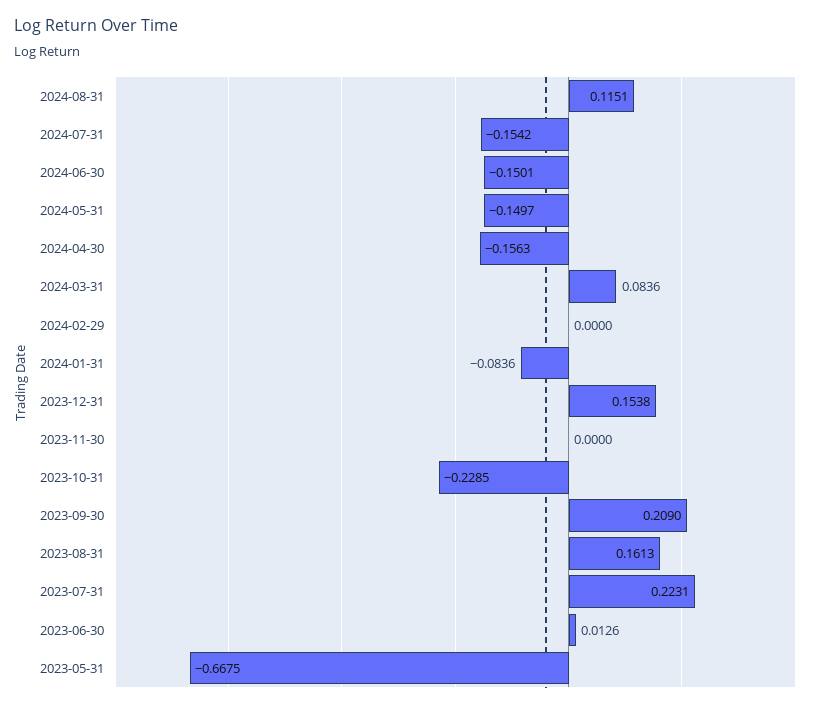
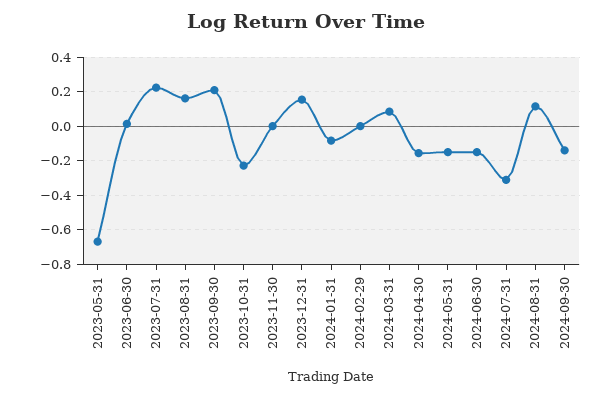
2024-07-31: -0.1542 -> -0.3
2024-09-30: none -> -0.15

